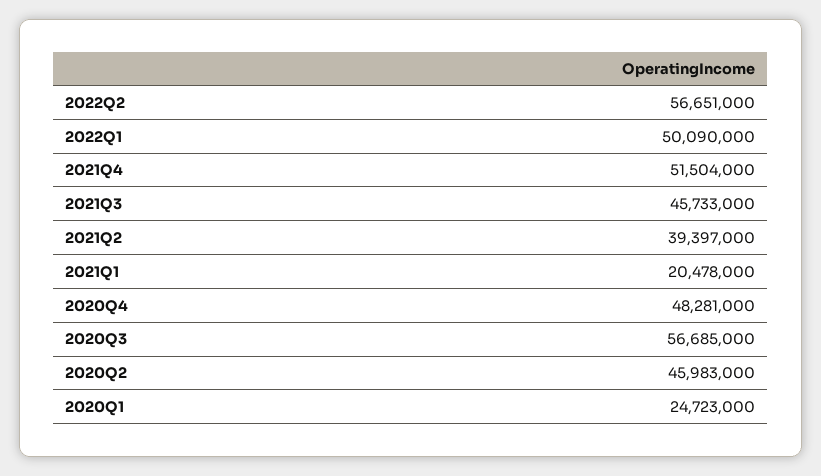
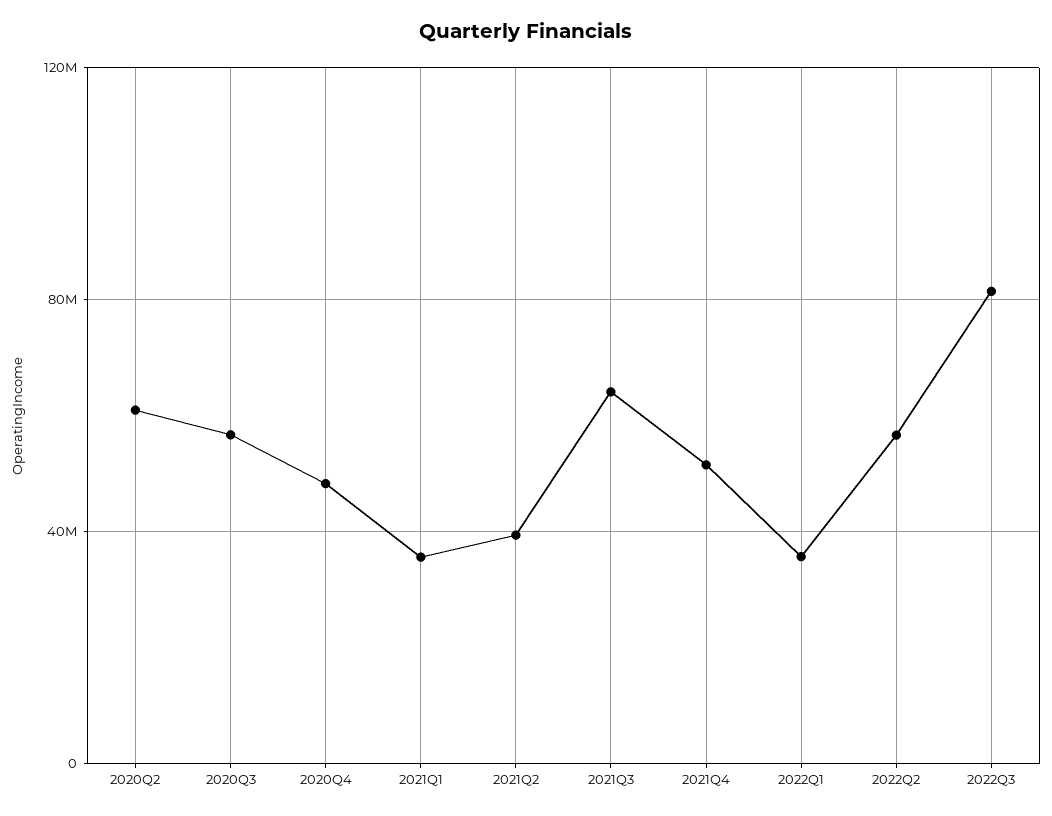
2022Q1: 50090000 -> 35000000
2021Q3: 45733000 -> 65000000
2021Q1: 20478000 -> 35000000
2020Q2: 45983000 -> 60000000
2020Q1: 24723000 -> none
2022Q3: none -> 80000000

